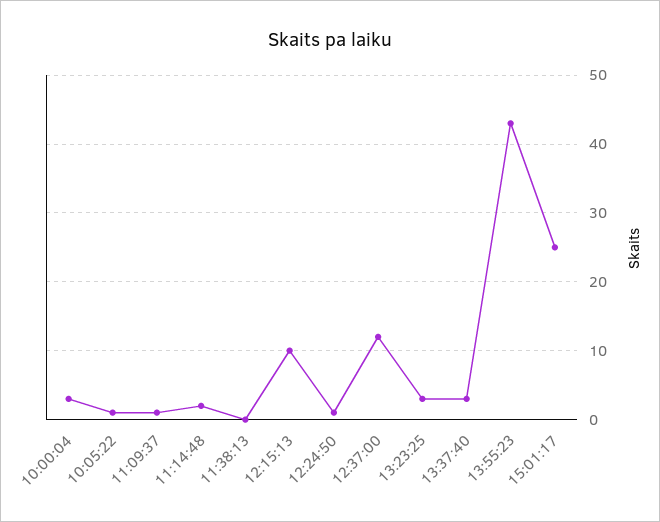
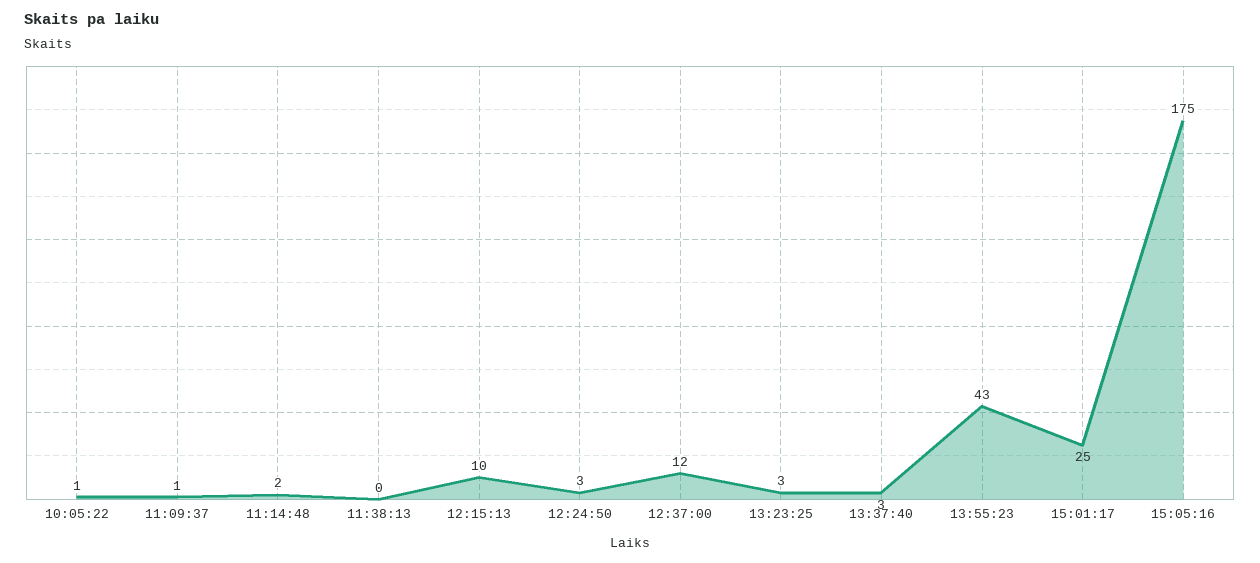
10:00:04: 3 -> none
12:24:50: 1 -> 3
15:05:16: none -> 175

